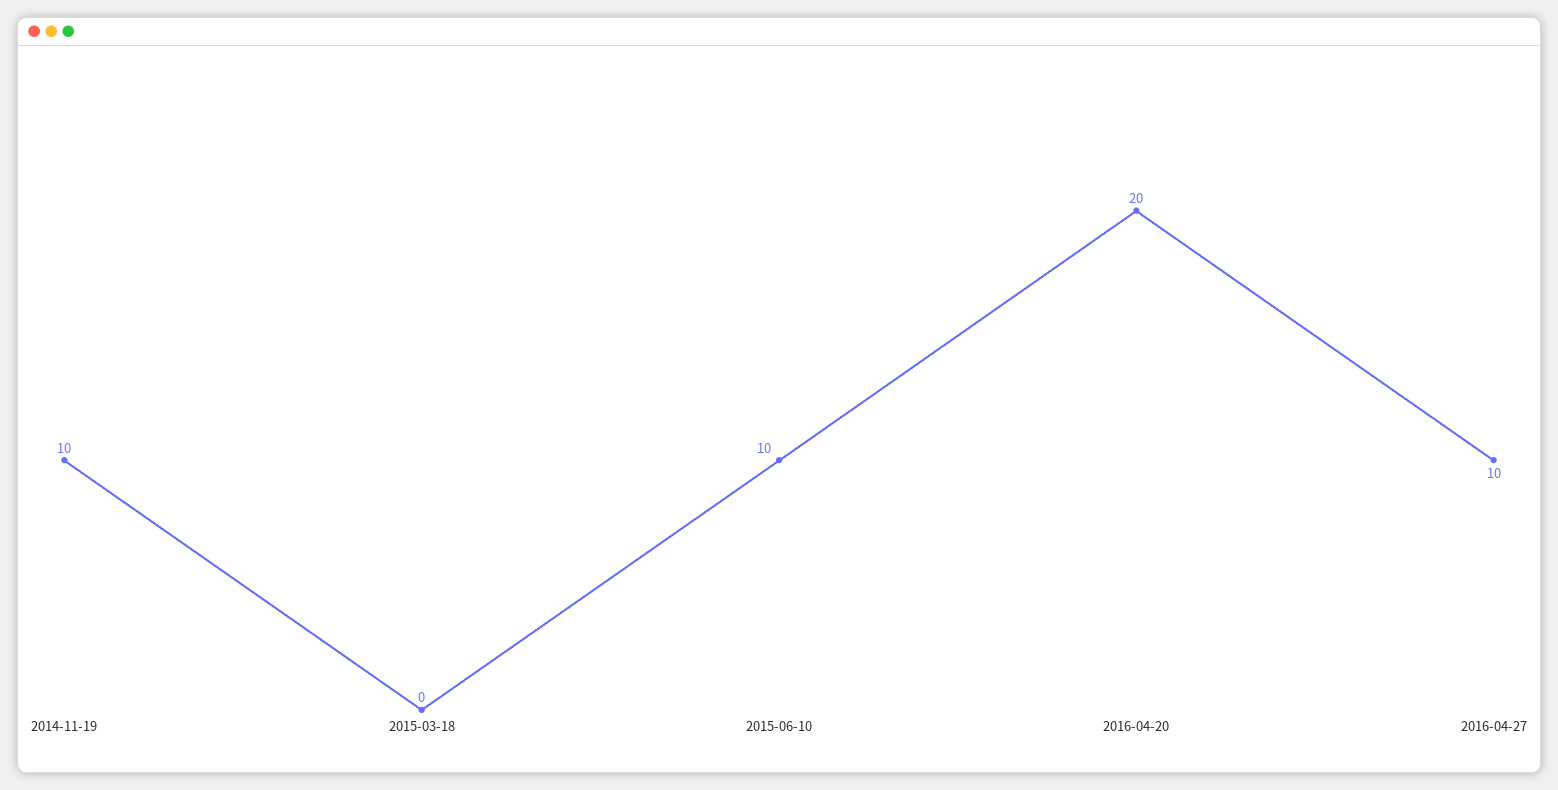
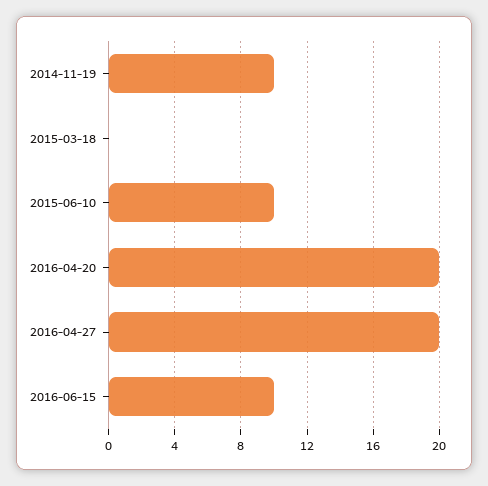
2016-04-27: 10 -> 20
2016-06-15: none -> 10

